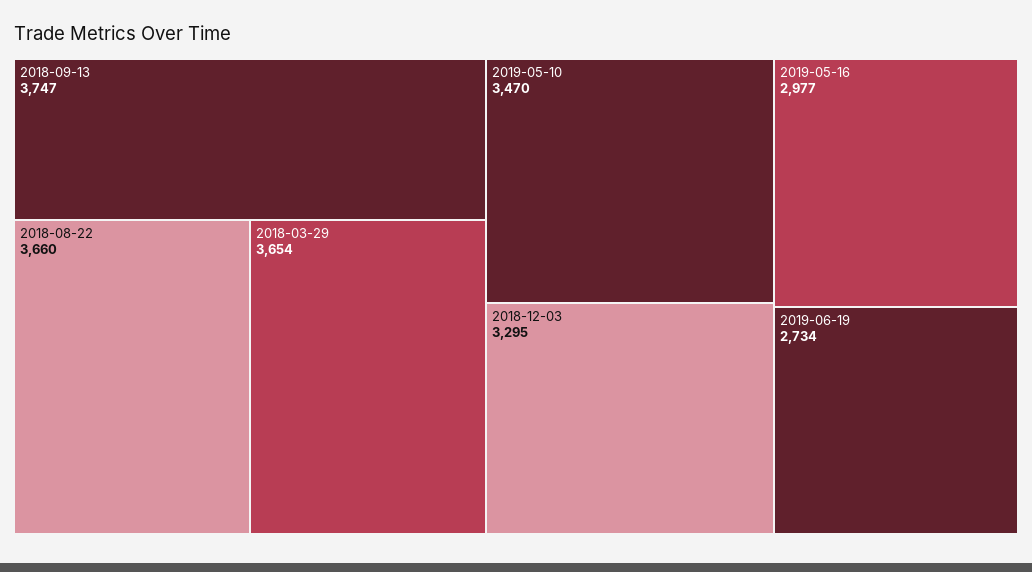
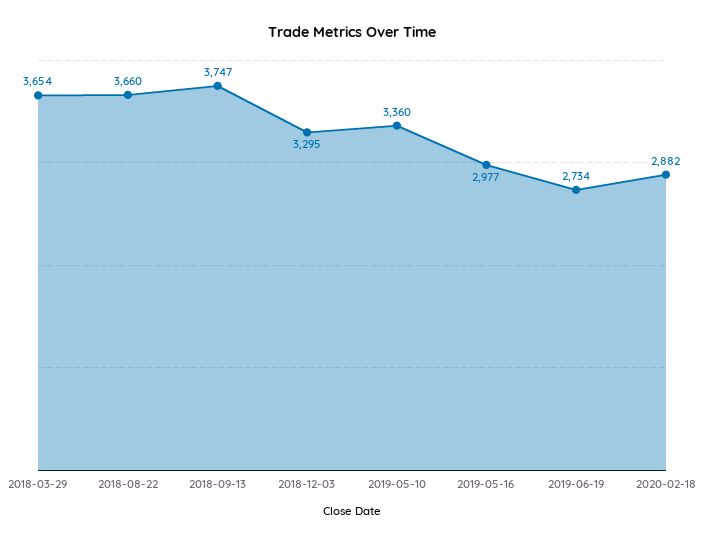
2019-05-10: 3470 -> 3360
2020-02-18: none -> 2882

